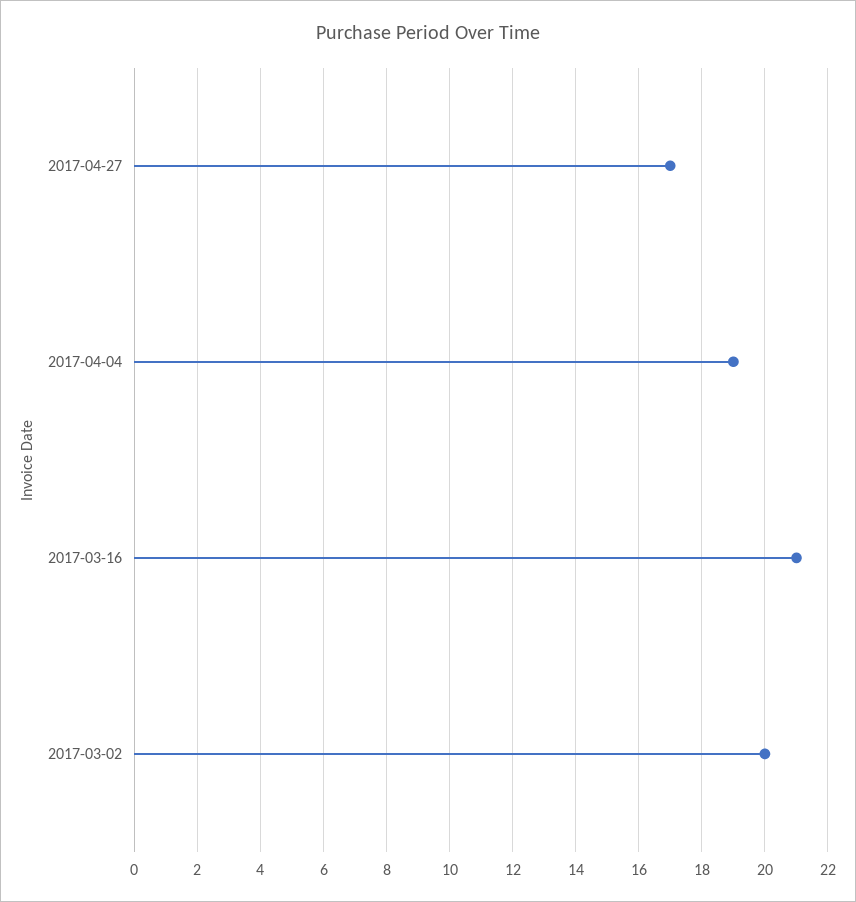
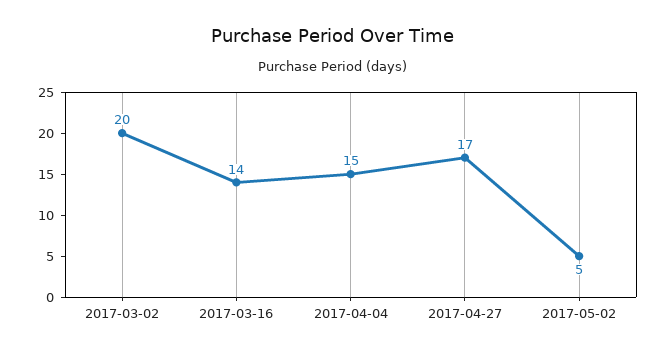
2017-04-04: 19 -> 15
2017-03-16: 21 -> 14
2017-05-02: none -> 5

